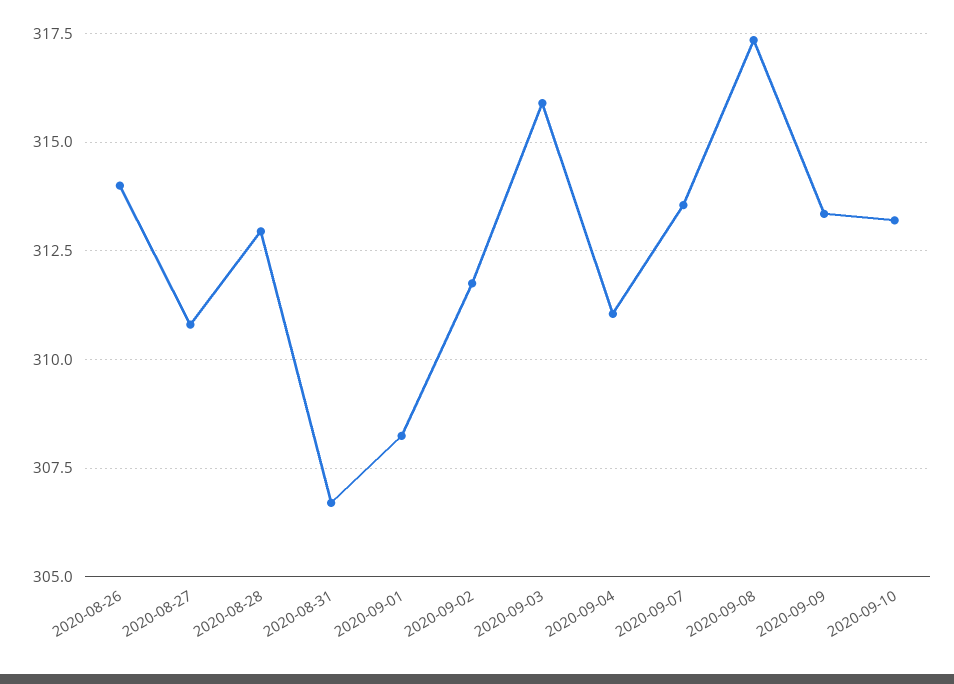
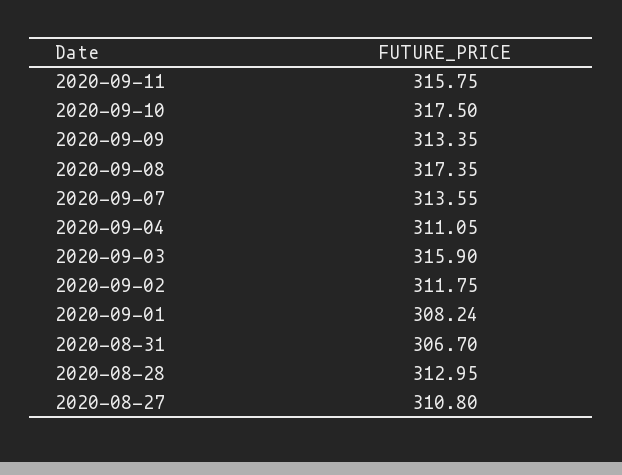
2020-08-26: 314 -> none
2020-09-10: 313.25 -> 317.5
2020-09-11: none -> 315.75

